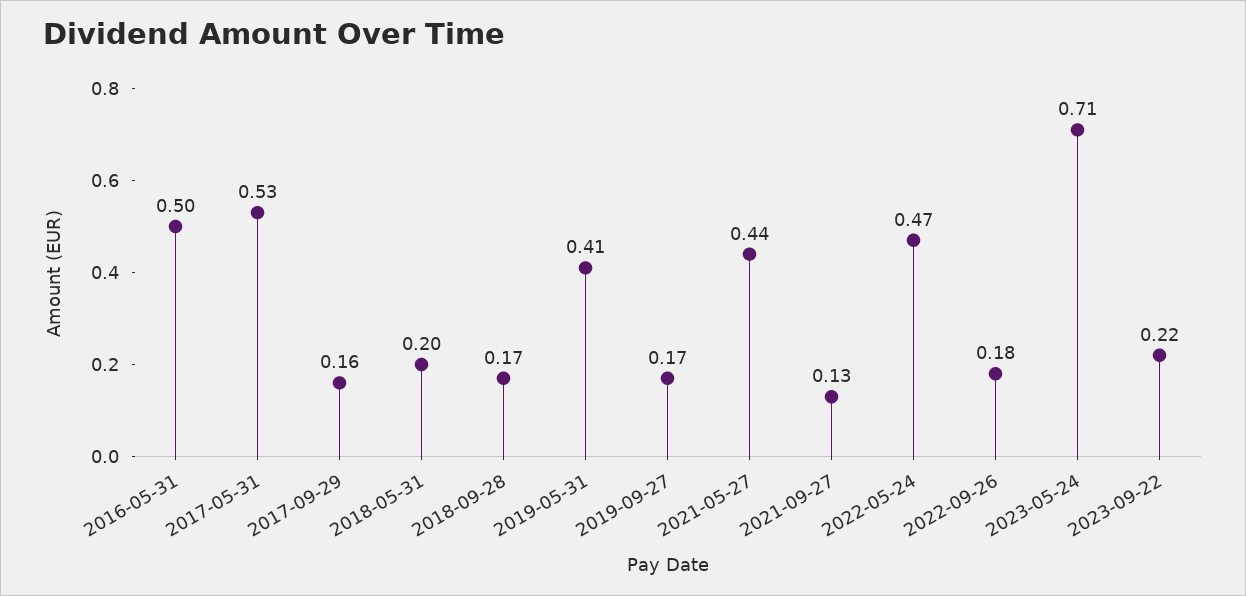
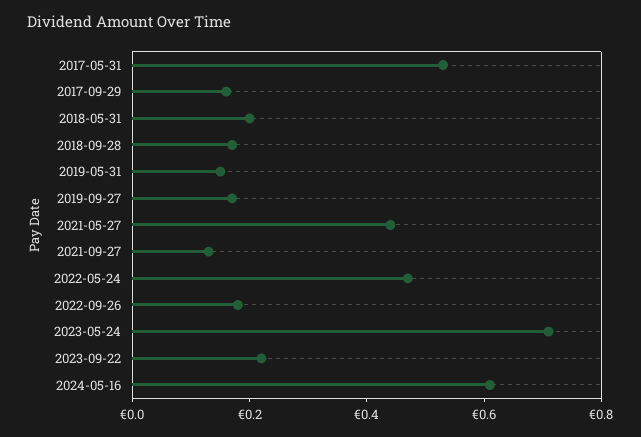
2016-05-31: 0.5 -> none
2019-05-31: 0.41 -> 0.15
2024-05-16: none -> 0.6

